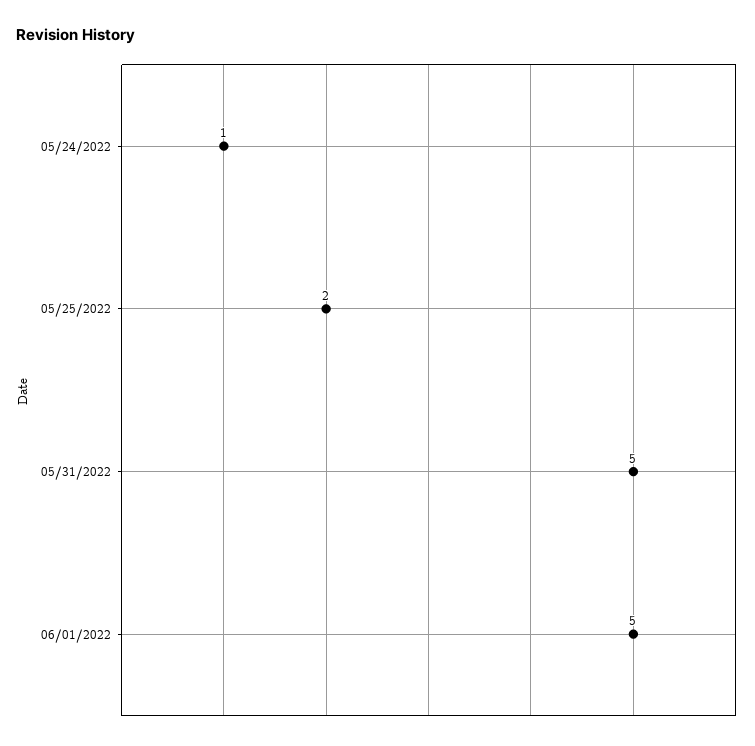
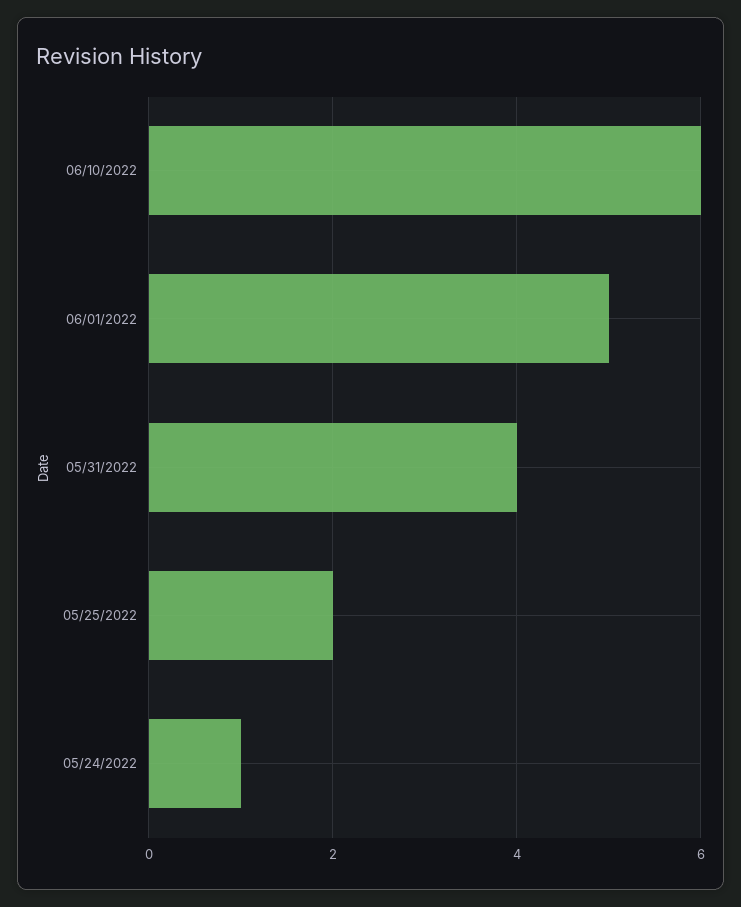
05/31/2022: 5 -> 4
06/10/2022: none -> 6

